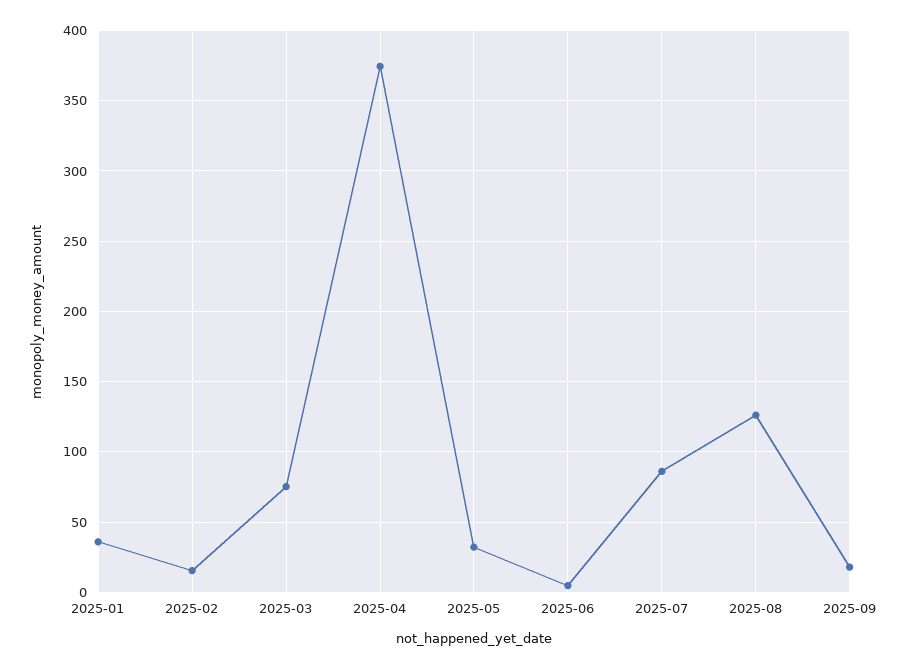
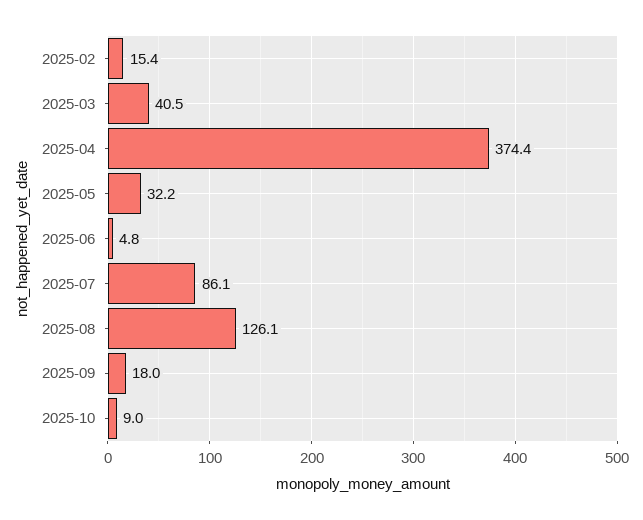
2025-01: 35 -> none
2025-03: 75 -> 40.5
2025-10: none -> 9

